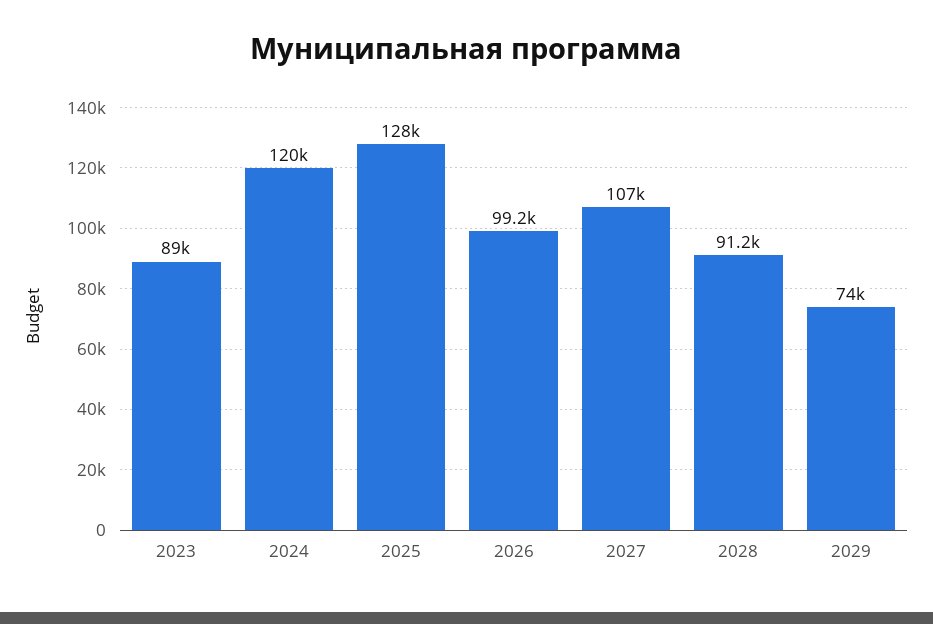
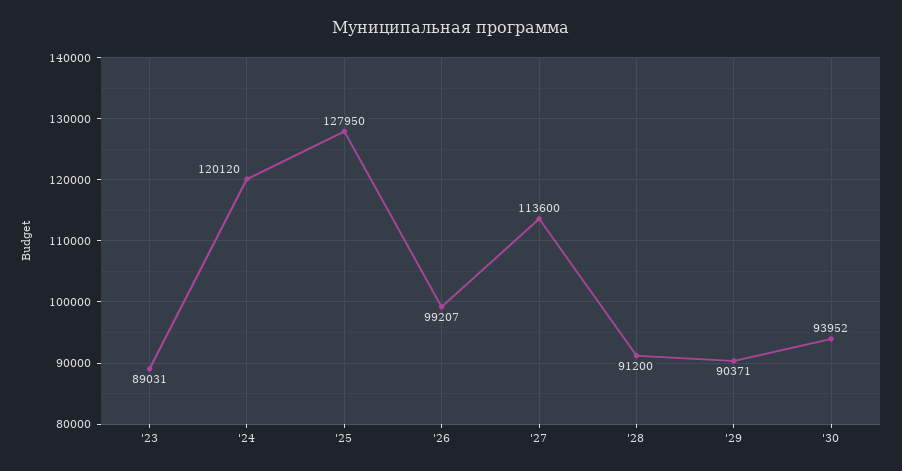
2027: 107000 -> 113600
2029: 74000 -> 90371
'30: none -> 93952

